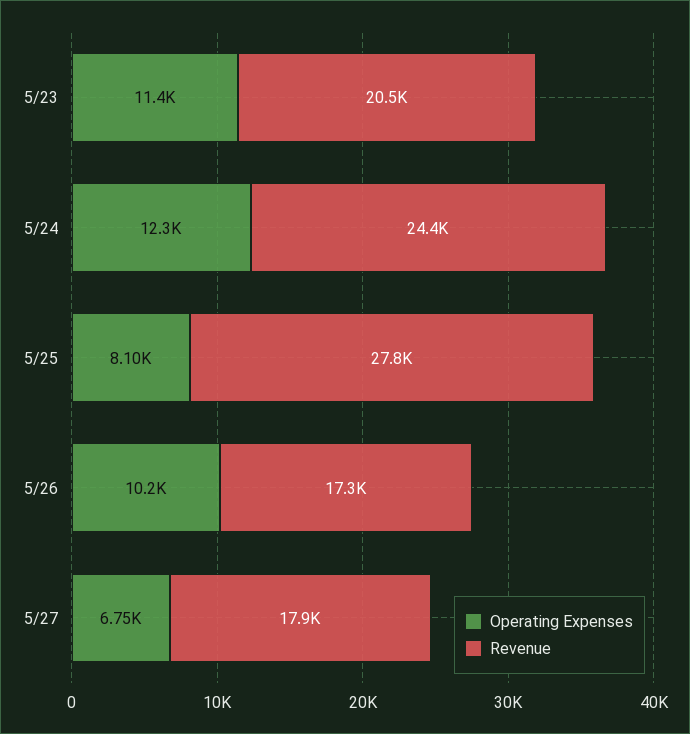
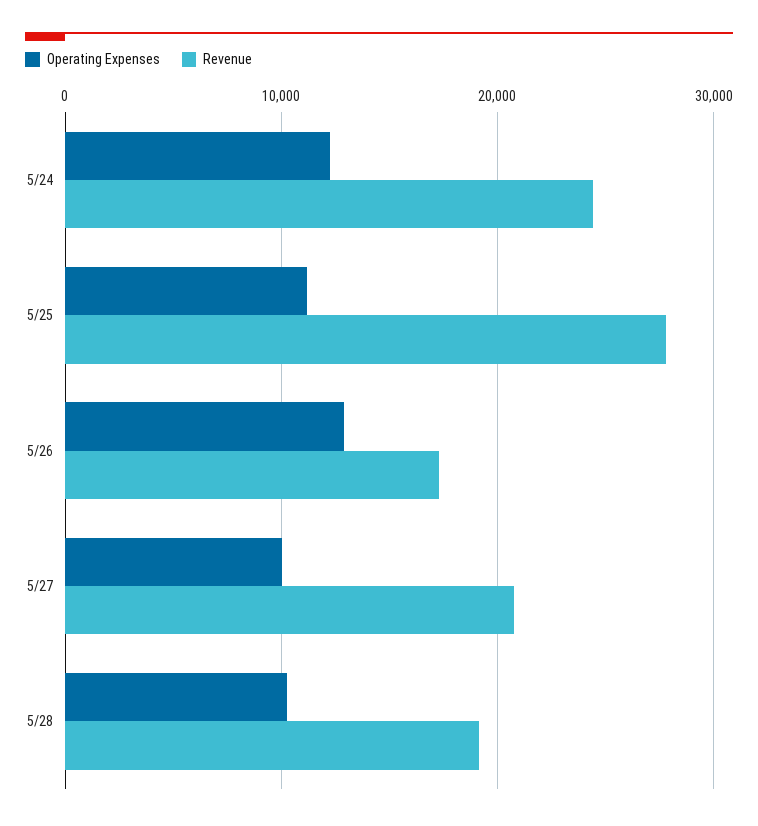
Operating Expenses, 5/23: 11400 -> none
Revenue, 5/23: 20500 -> none
Operating Expenses, 5/25: 8100 -> 11000
Operating Expenses, 5/26: 10200 -> 13000
Operating Expenses, 5/27: 6750 -> 10000
Revenue, 5/27: 17900 -> 21000
Operating Expenses, 5/28: none -> 10000
Revenue, 5/28: none -> 19000

